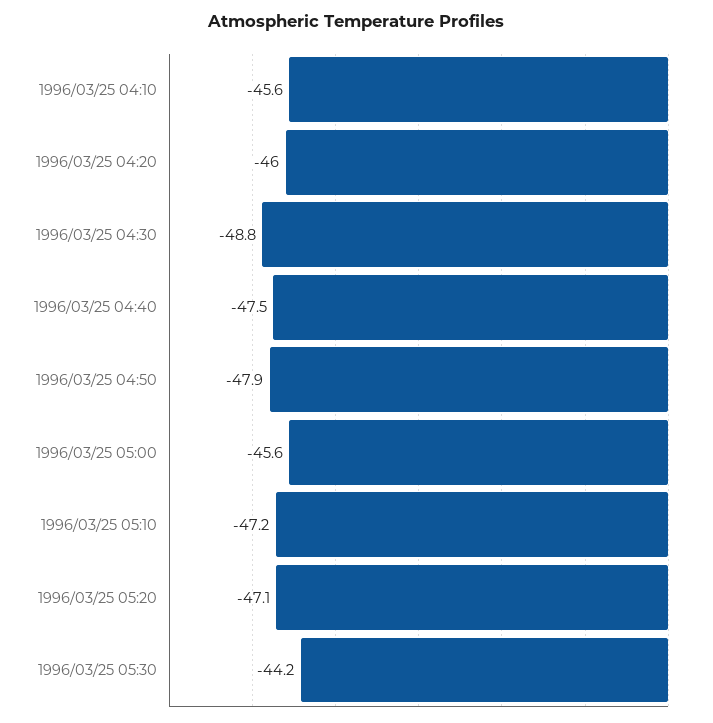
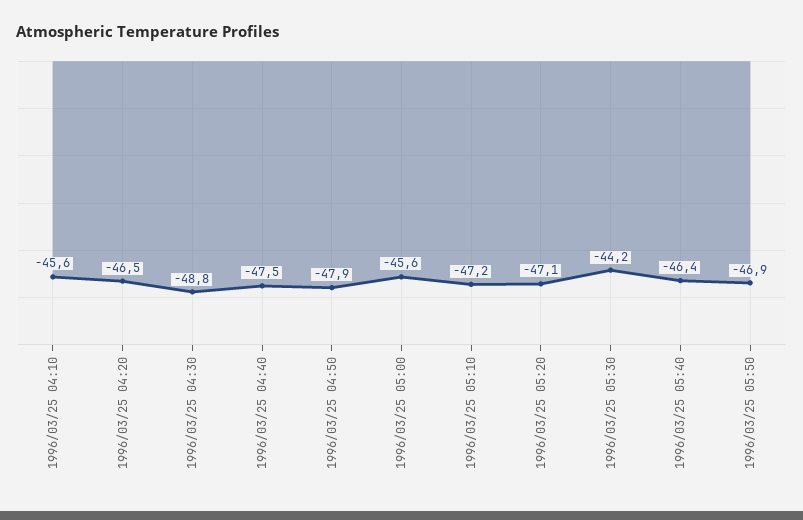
1996/03/25 04:20: -46 -> -46.5
1996/03/25 05:40: none -> -46.4
1996/03/25 05:50: none -> -46.9

